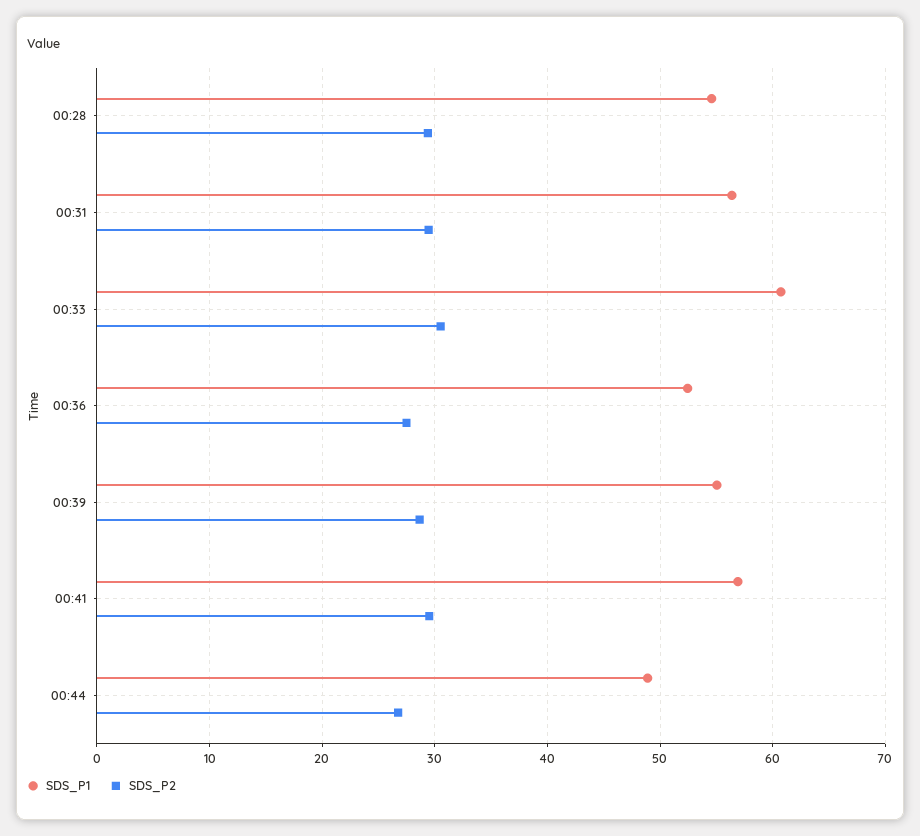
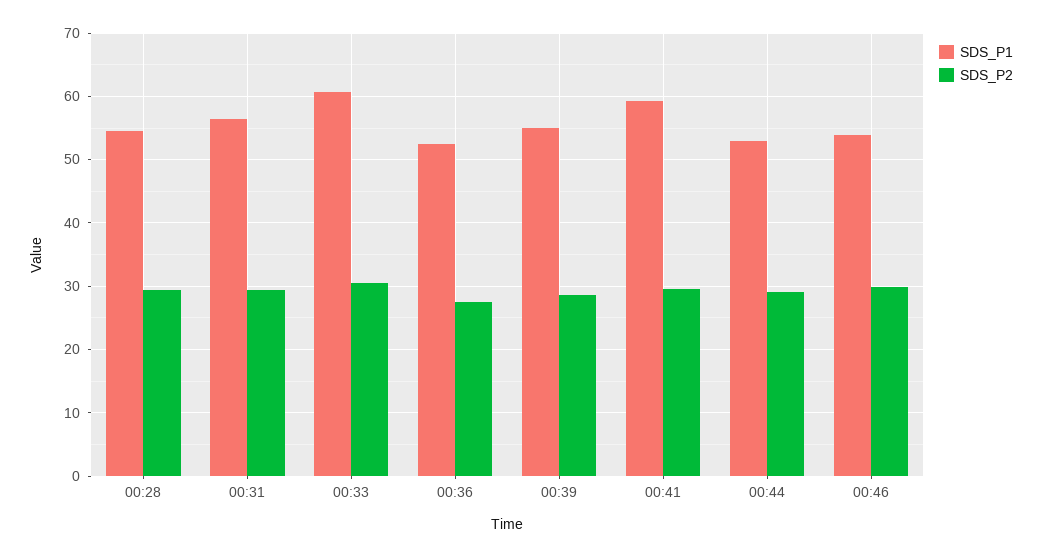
SDS_P1, 00:41: 57 -> 59
SDS_P1, 00:44: 49 -> 53
SDS_P2, 00:44: 27 -> 29
SDS_P1, 00:46: none -> 54
SDS_P2, 00:46: none -> 30

